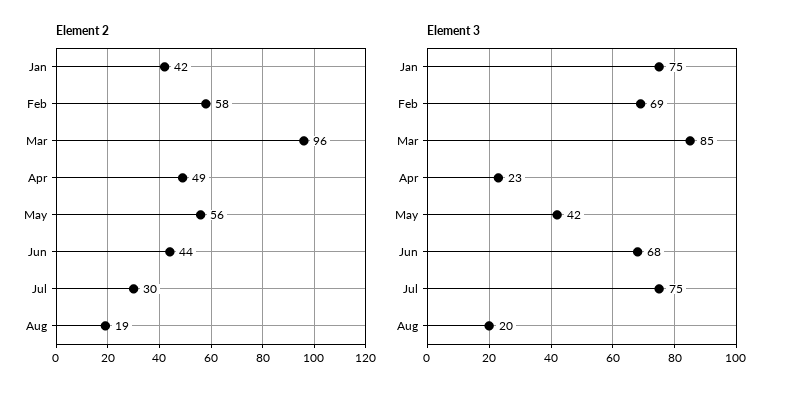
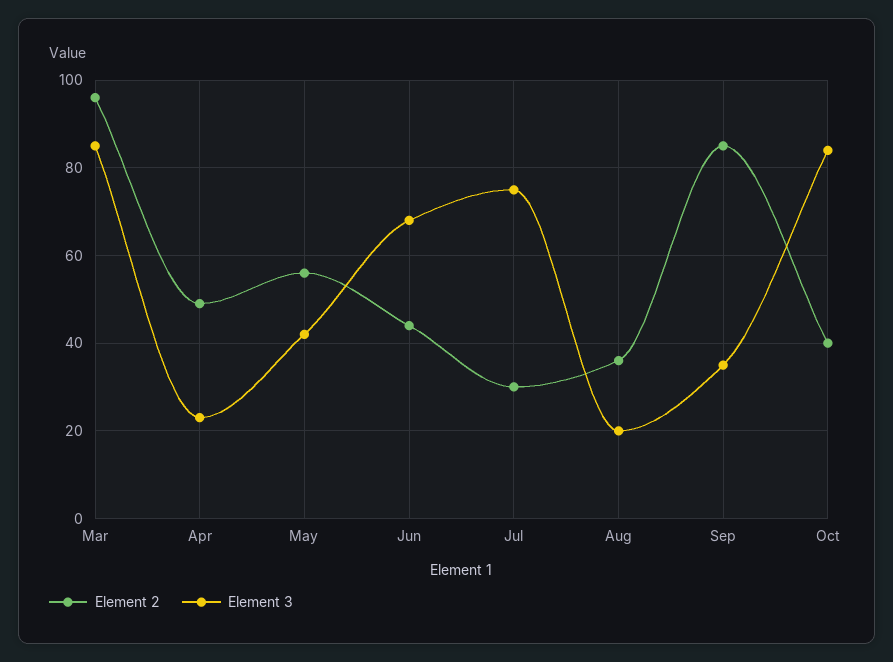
Element 2, Jan: 42 -> none
Element 2, Feb: 58 -> none
Element 2, Aug: 19 -> 35
Element 3, Jan: 75 -> none
Element 3, Feb: 69 -> none
Element 2, Sep: none -> 85
Element 3, Sep: none -> 35
Element 2, Oct: none -> 40
Element 3, Oct: none -> 85

